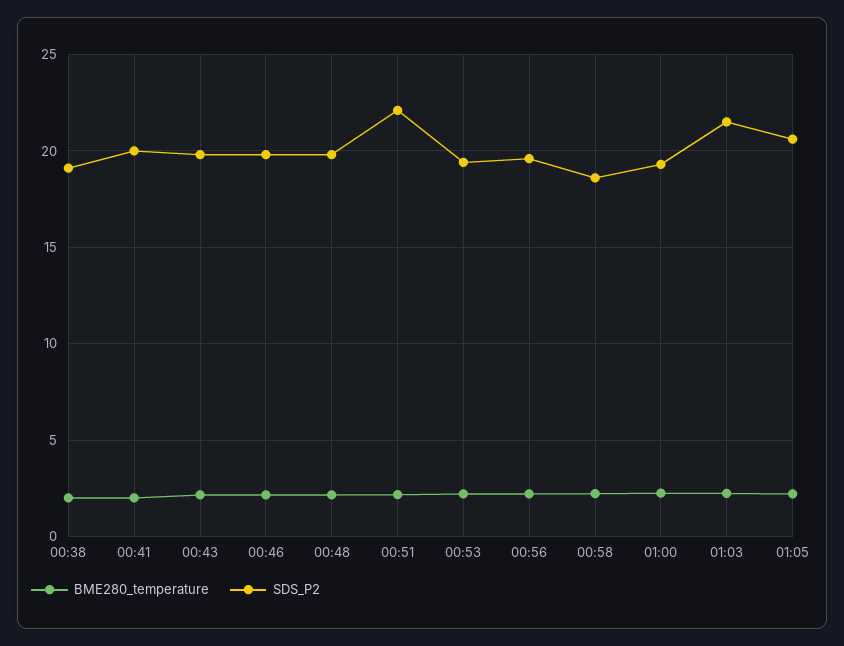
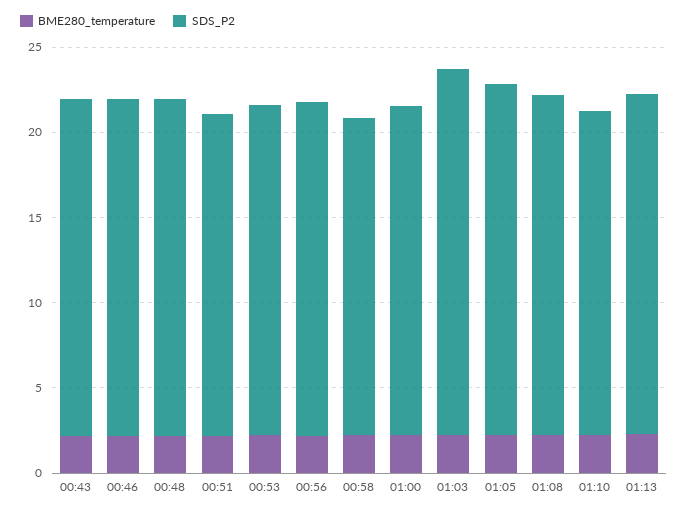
BME280_temperature, 00:38: 2 -> none
SDS_P2, 00:38: 19 -> none
BME280_temperature, 00:41: 2 -> none
SDS_P2, 00:41: 20 -> none
SDS_P2, 00:51: 22 -> 19
BME280_temperature, 01:08: none -> 2
SDS_P2, 01:08: none -> 20
BME280_temperature, 01:10: none -> 2
SDS_P2, 01:10: none -> 19
BME280_temperature, 01:13: none -> 2
SDS_P2, 01:13: none -> 20

